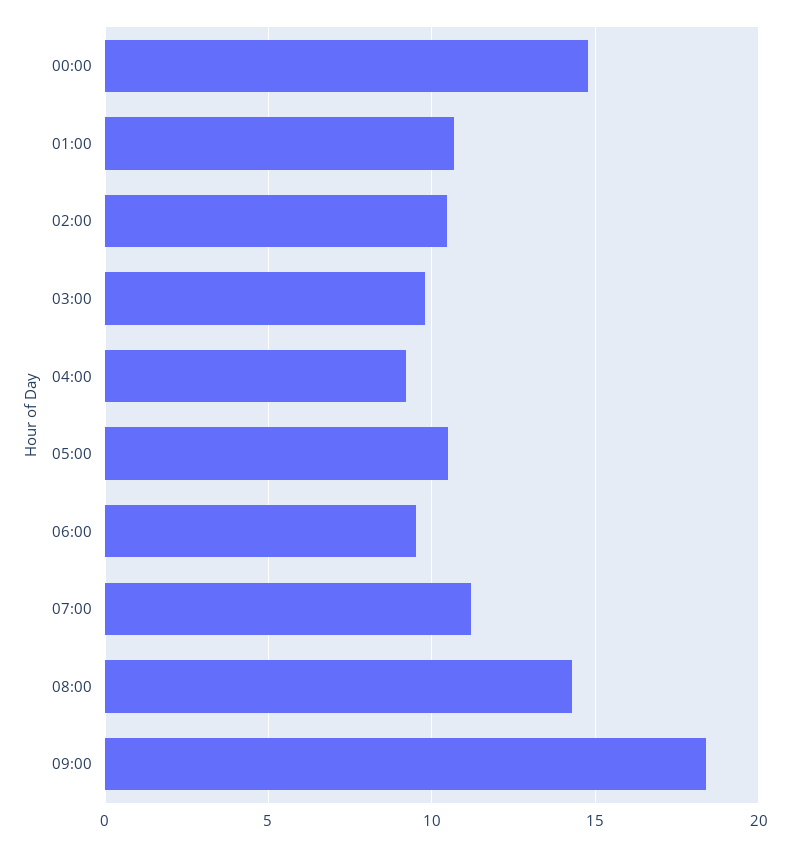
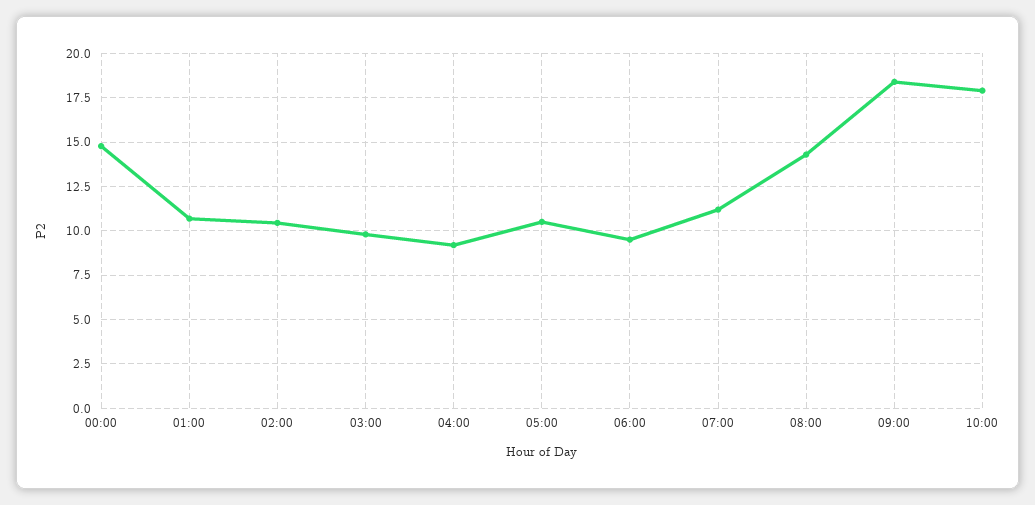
10:00: none -> 18

